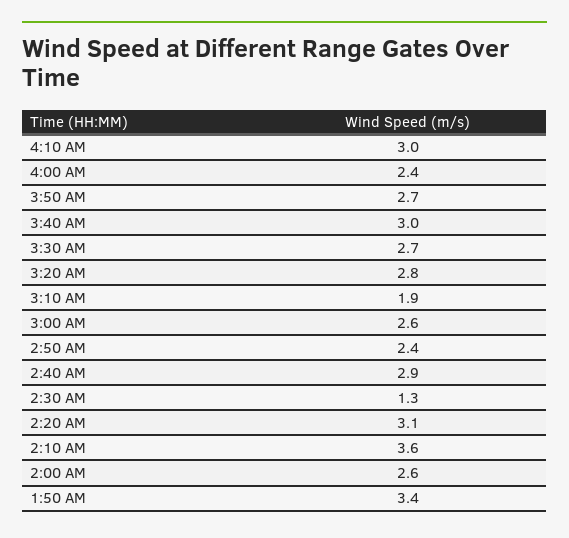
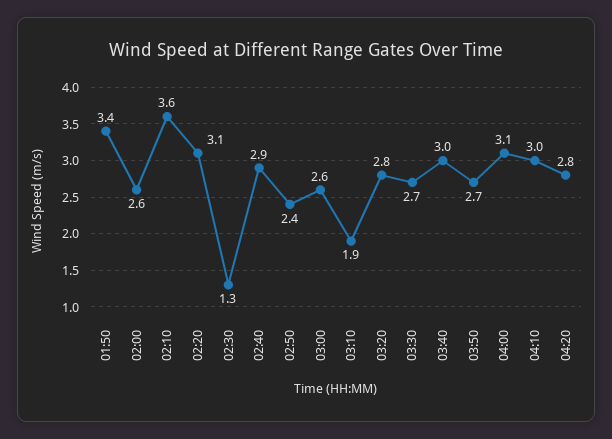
4:00 AM: 2.4 -> 3.1
04:20: none -> 2.8

